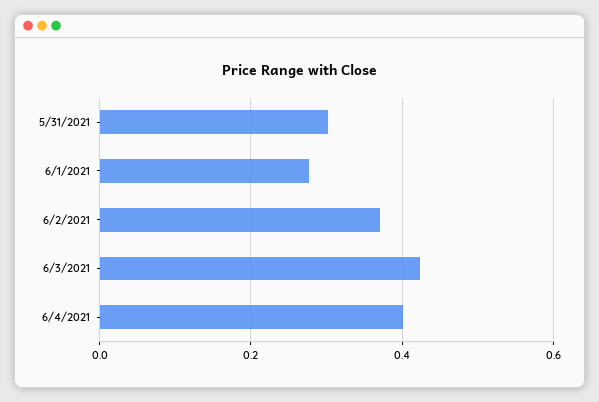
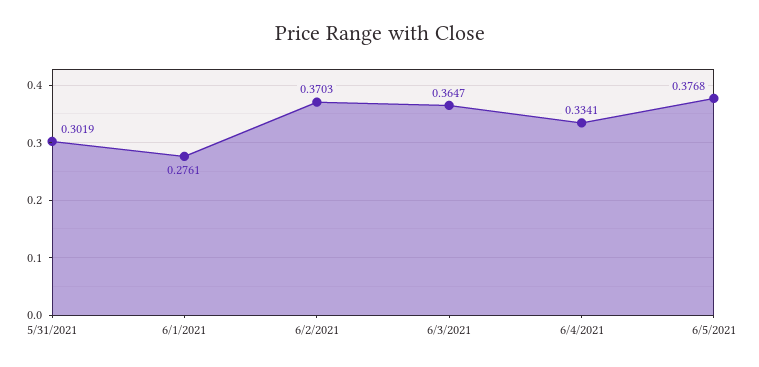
6/3/2021: 0.42 -> 0.3647
6/4/2021: 0.4 -> 0.3341
6/5/2021: none -> 0.3768

